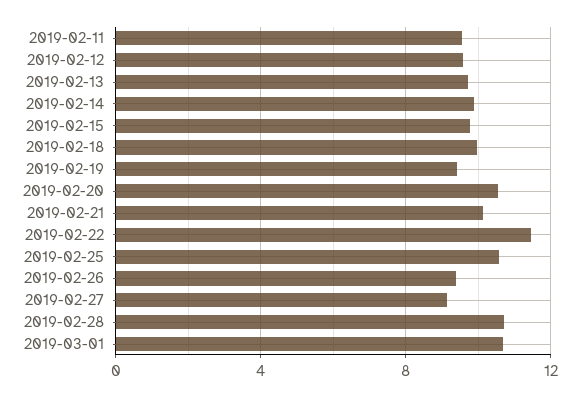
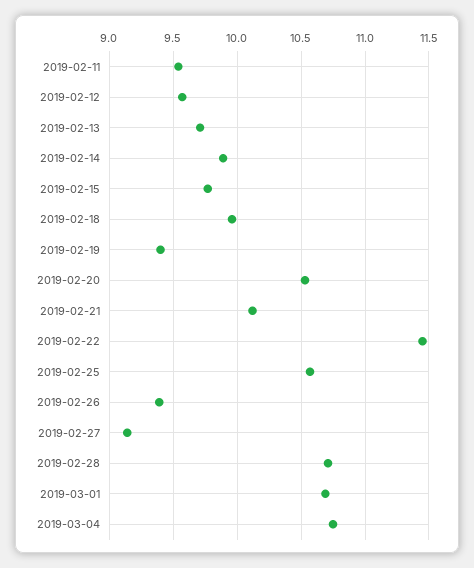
2019-03-04: none -> 10.75

